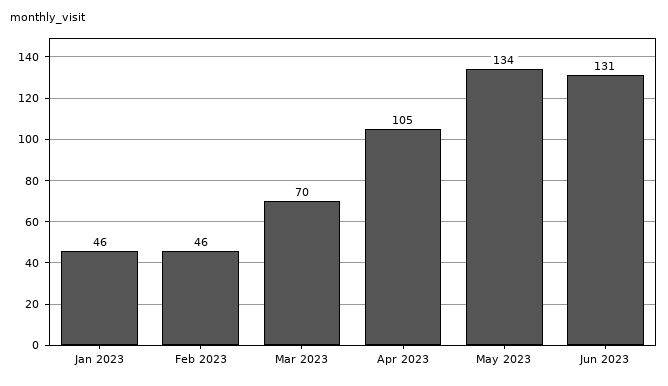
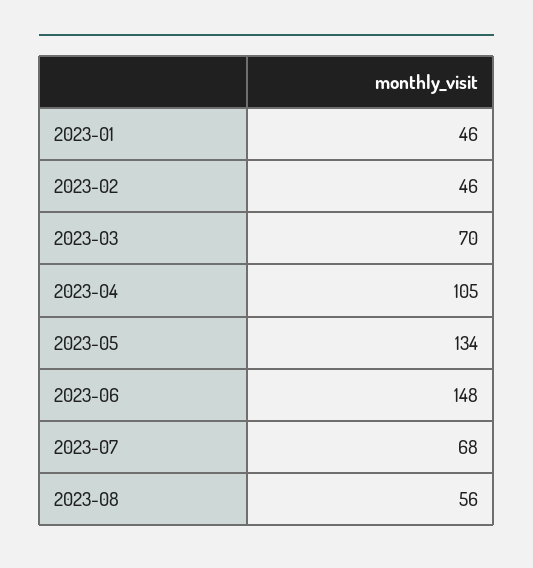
Jun 2023: 131 -> 148
2023-07: none -> 68
2023-08: none -> 56

